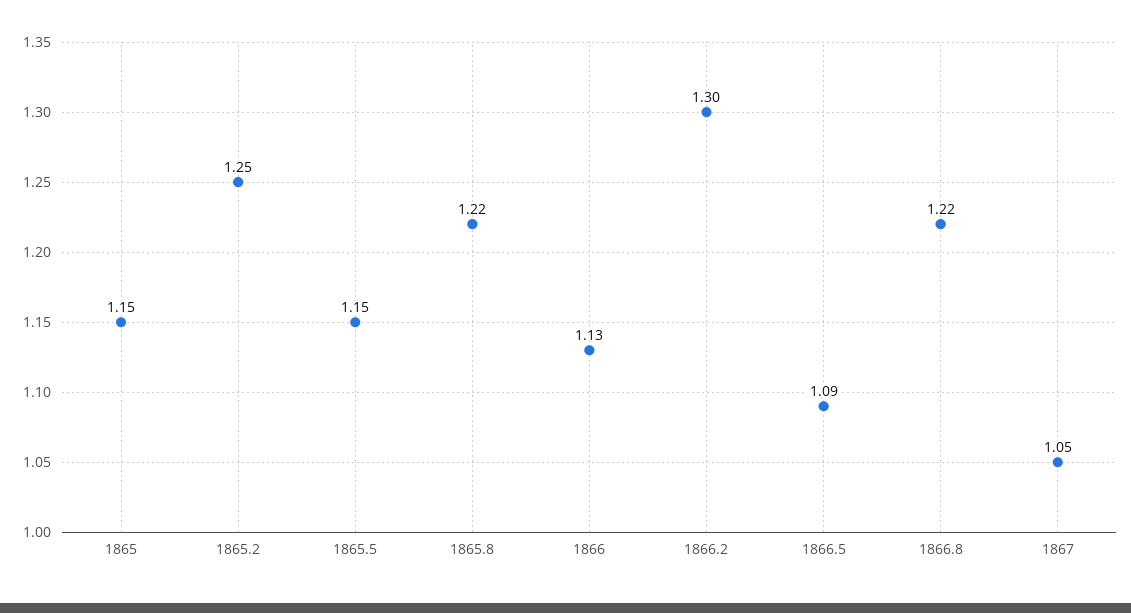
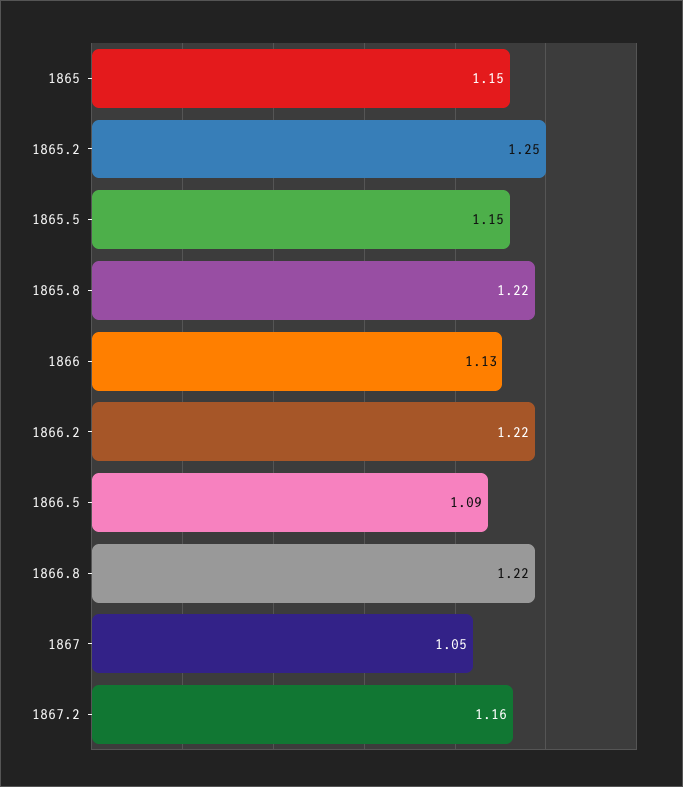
1866.2: 1.3 -> 1.22
1867.2: none -> 1.16

